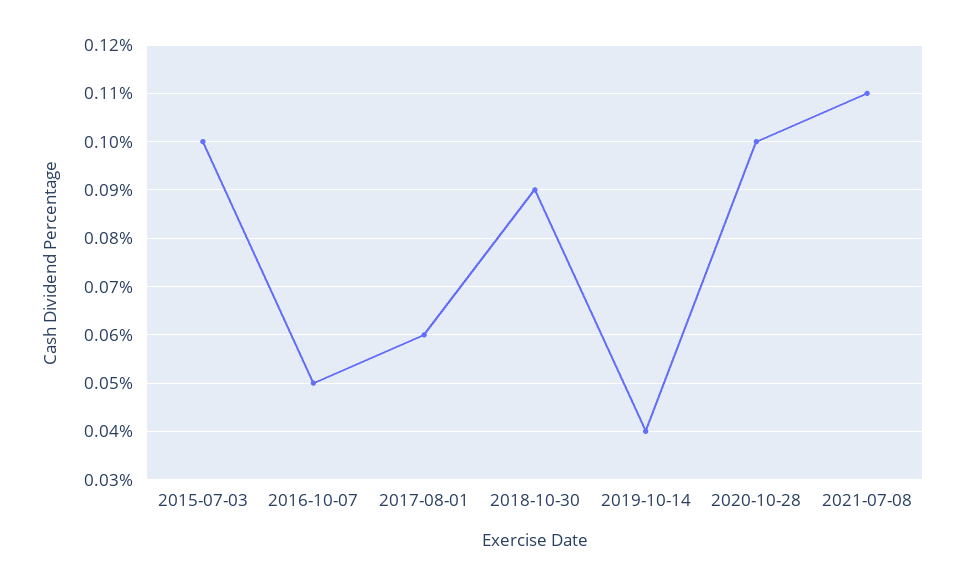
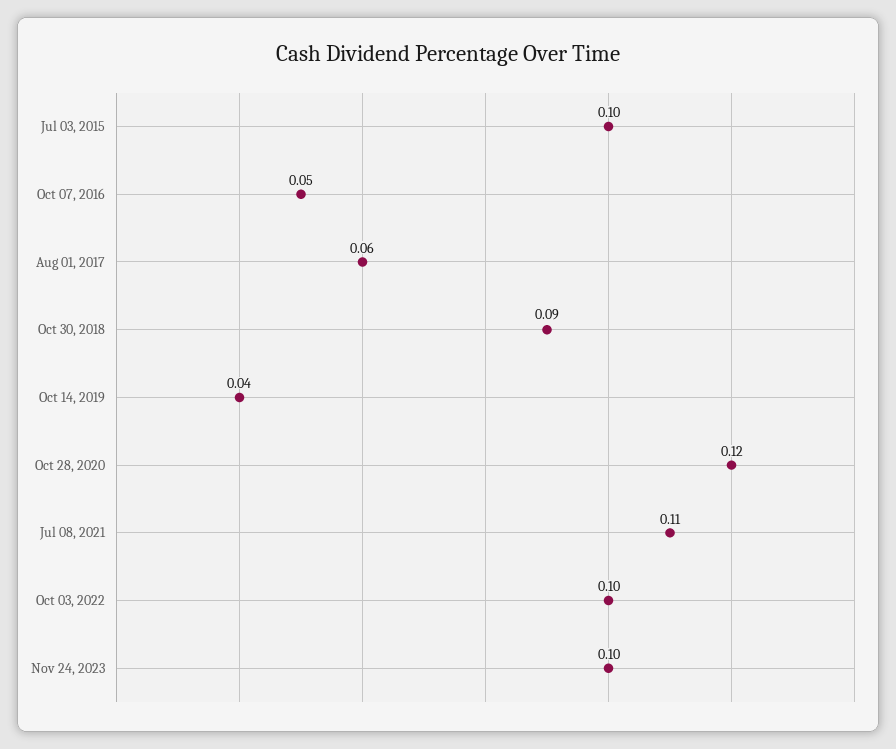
2020-10-28: 0.1 -> 0.12
Oct 03, 2022: none -> 0.1
Nov 24, 2023: none -> 0.1

